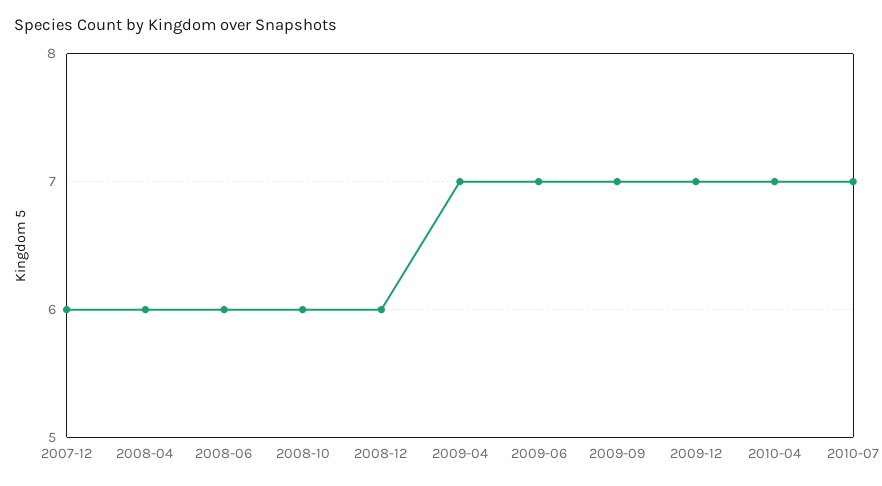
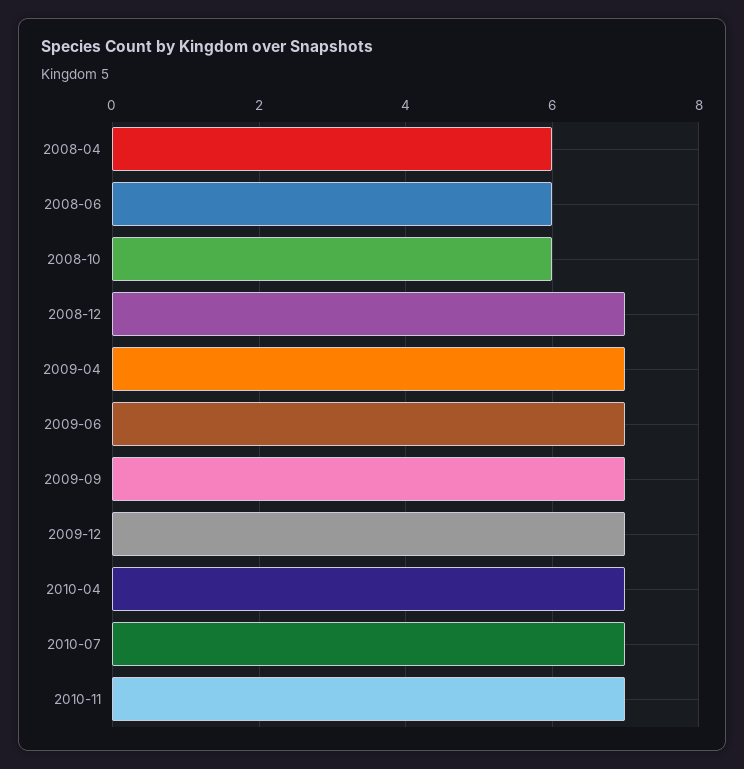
2007-12: 6 -> none
2008-12: 6 -> 7
2010-11: none -> 7

